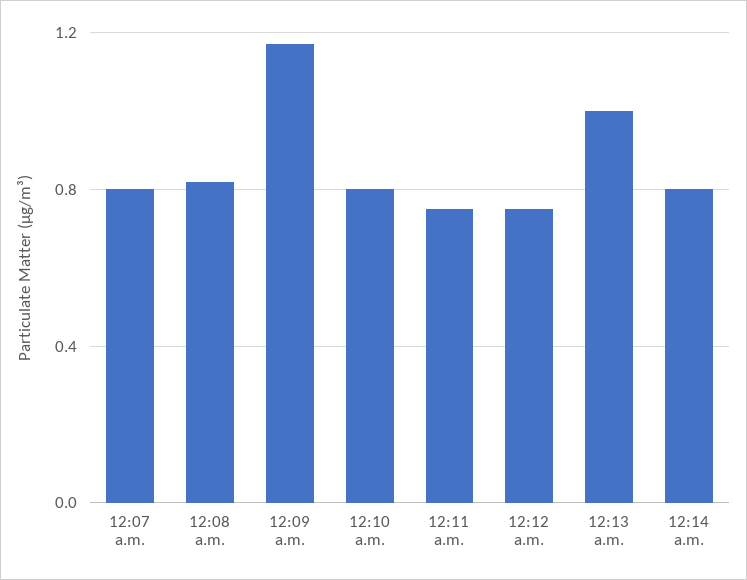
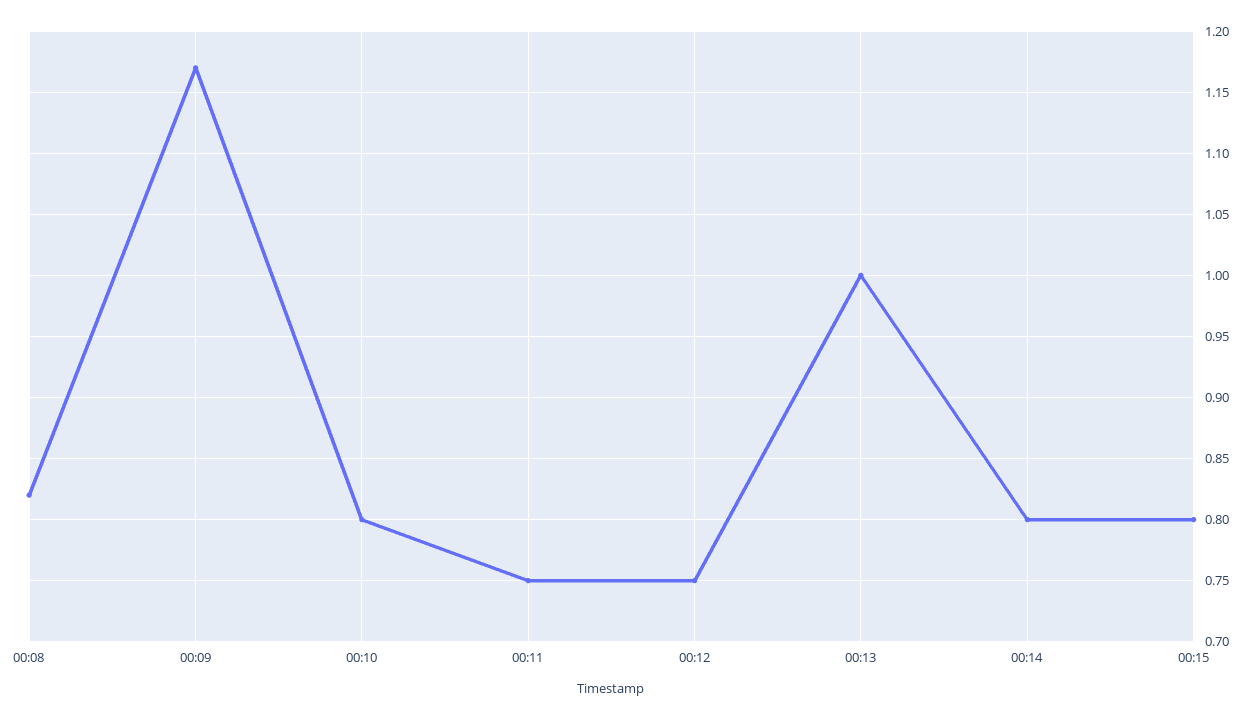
12:07 a.m.: 0.8 -> none
00:15: none -> 0.8

